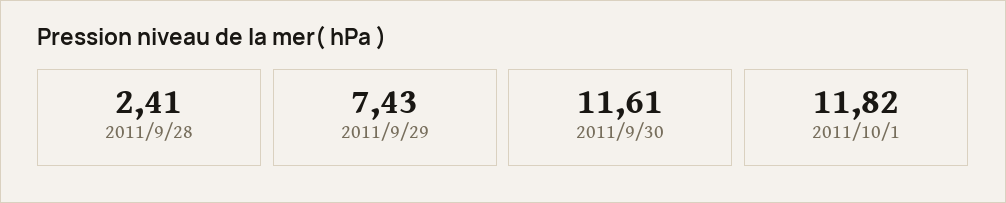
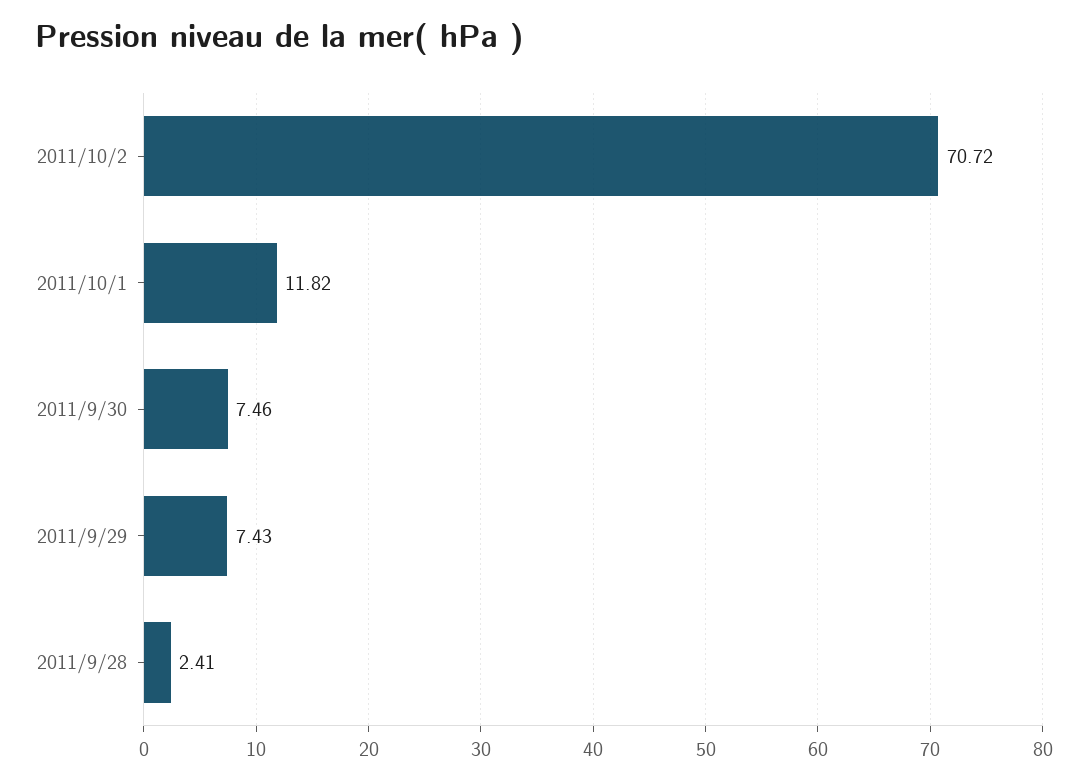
2011/9/30: 11.61 -> 7.46
2011/10/2: none -> 70.72

